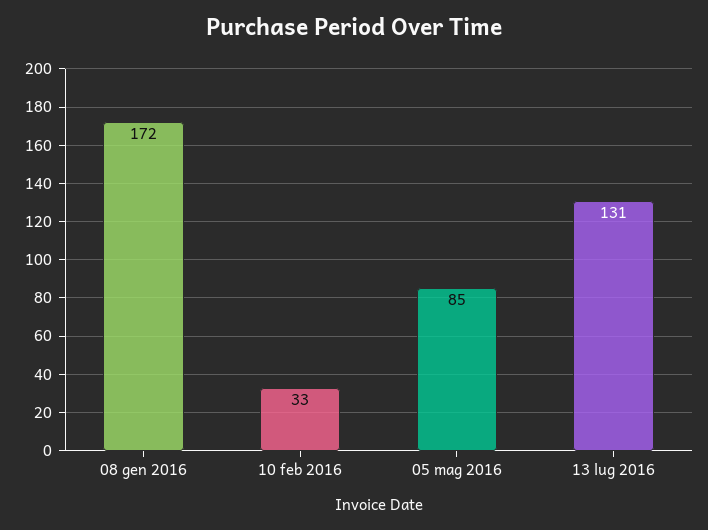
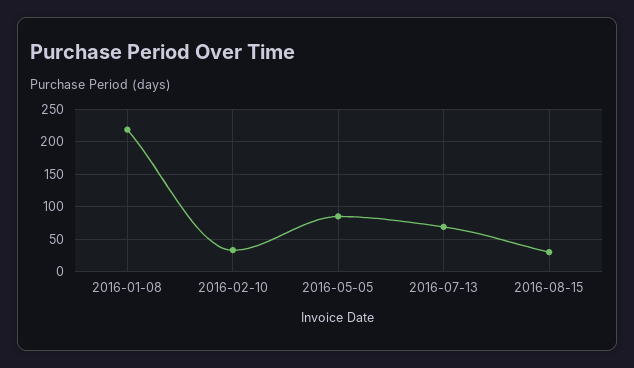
08 gen 2016: 172 -> 220
13 lug 2016: 131 -> 70
2016-08-15: none -> 30

